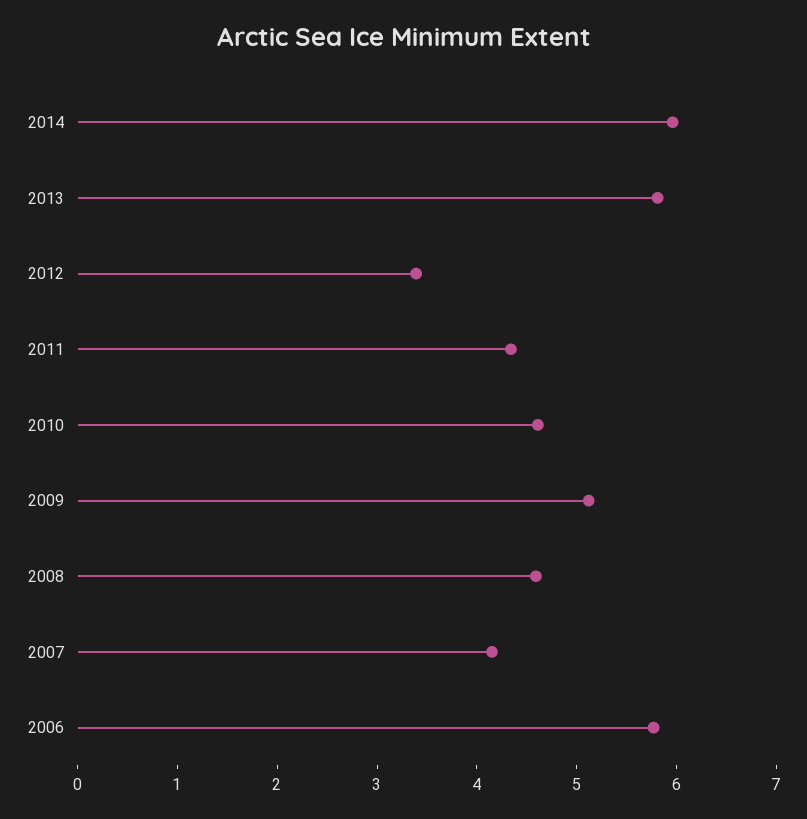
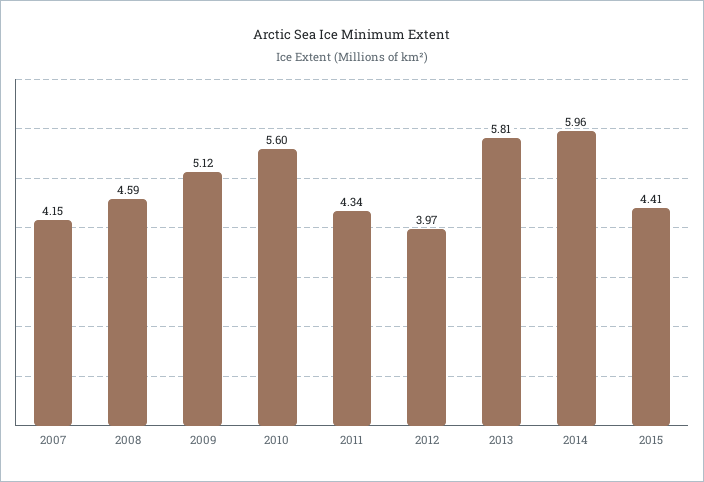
2012: 3.4 -> 3.97
2010: 4.6 -> 5.6
2006: 5.8 -> none
2015: none -> 4.41

